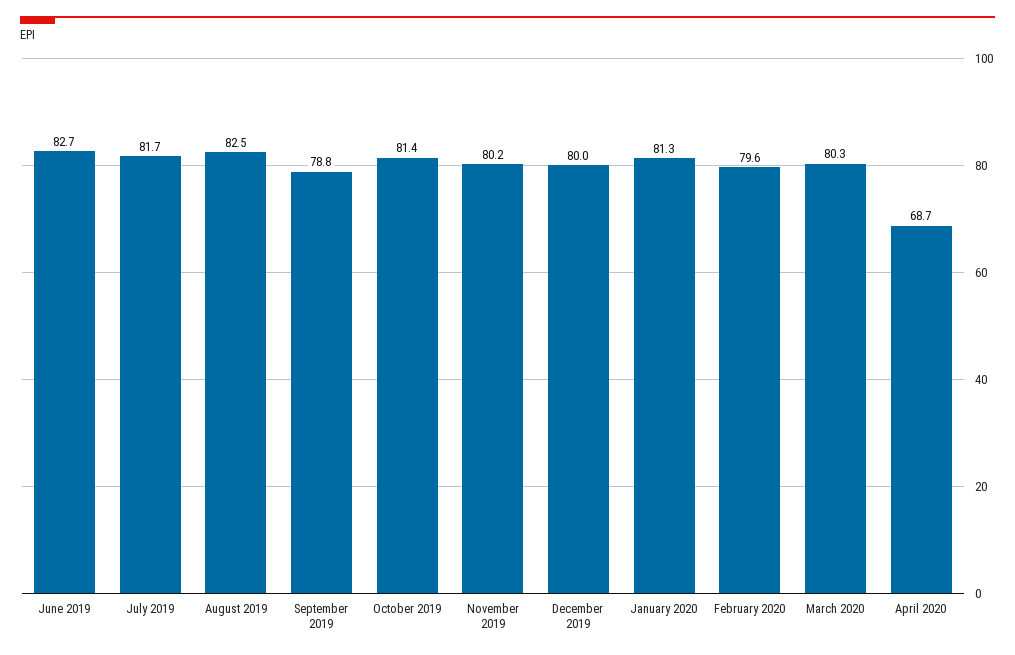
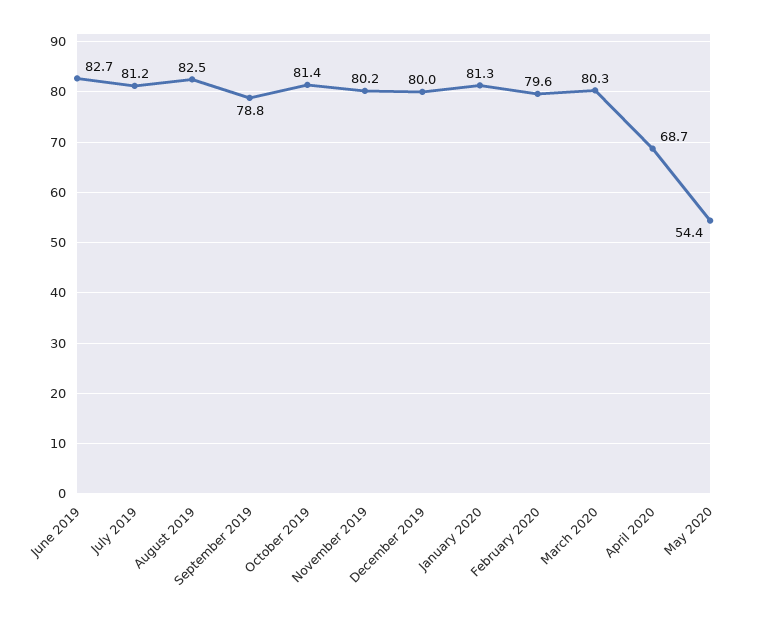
July 2019: 81.7 -> 81.2
May 2020: none -> 54.4

